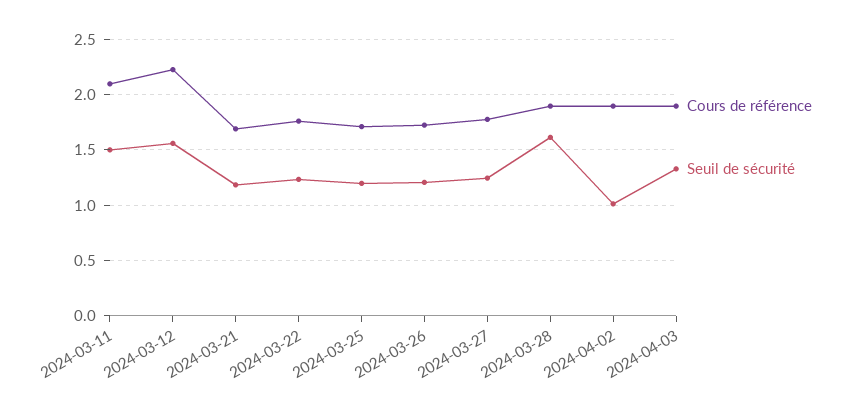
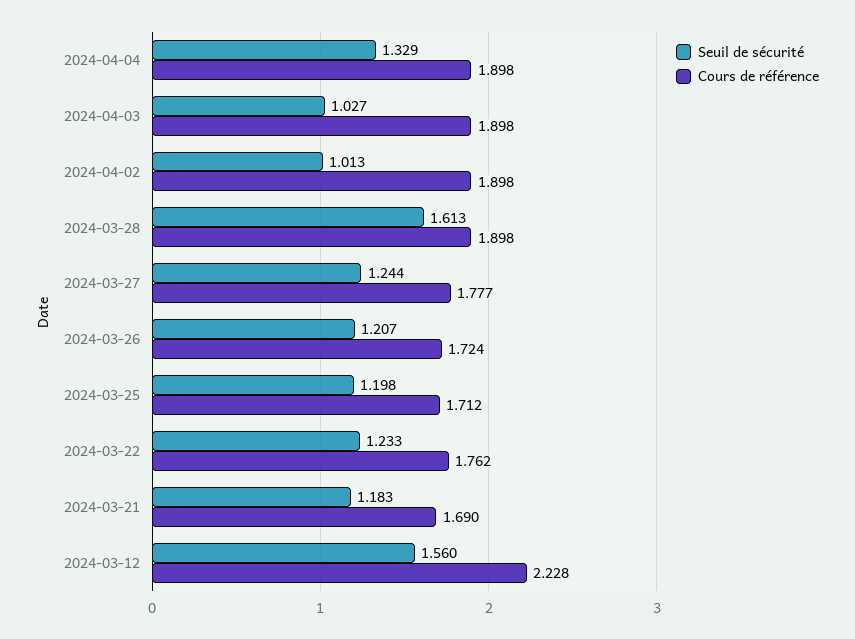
Cours de référence, 2024-03-11: 2.1 -> none
Seuil de sécurité, 2024-03-11: 1.5 -> none
Seuil de sécurité, 2024-04-03: 1.3 -> 1.027
Seuil de sécurité, 2024-04-04: none -> 1.329
Cours de référence, 2024-04-04: none -> 1.898

